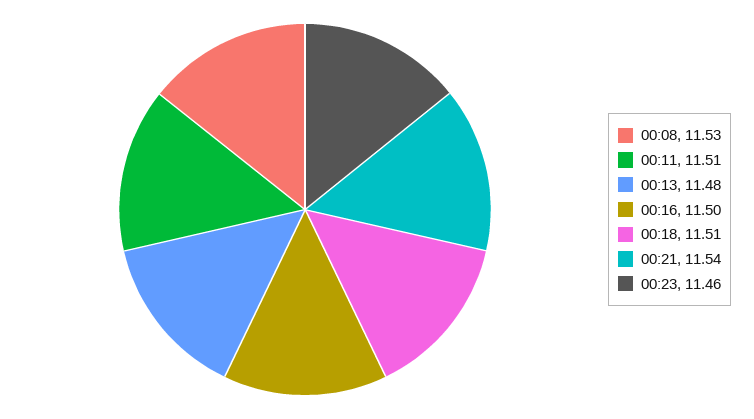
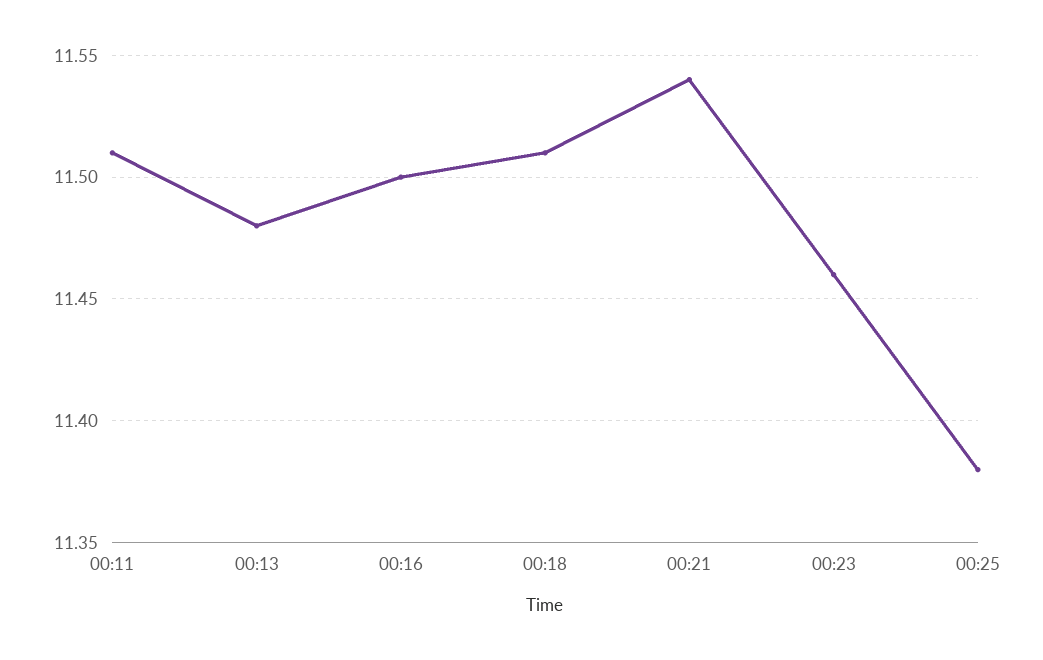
00:08: 11.53 -> none
00:25: none -> 11.38

